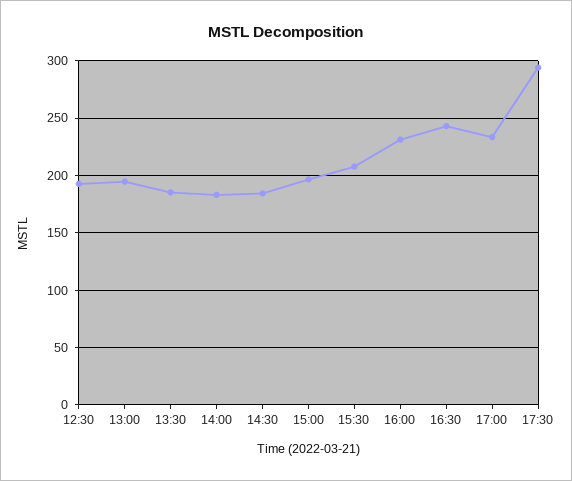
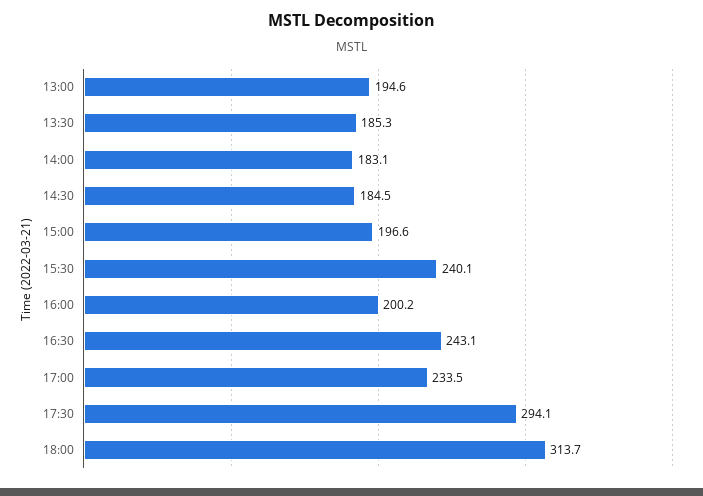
12:30: 190 -> none
15:30: 210 -> 240.1
16:00: 230 -> 200.2
18:00: none -> 313.7

